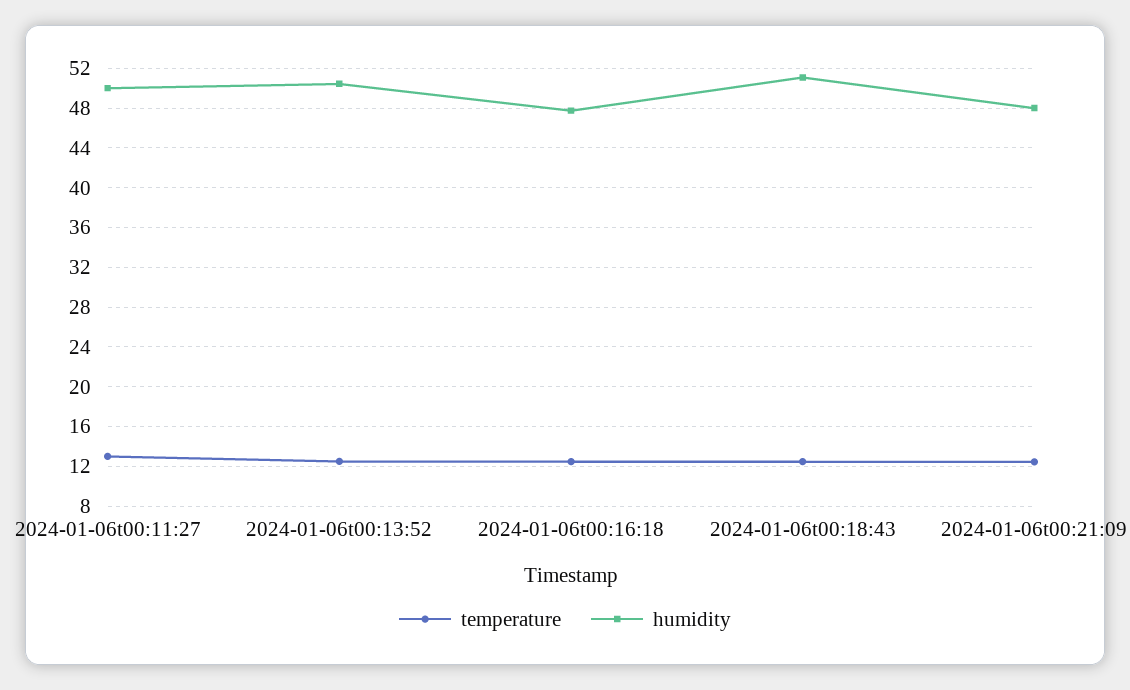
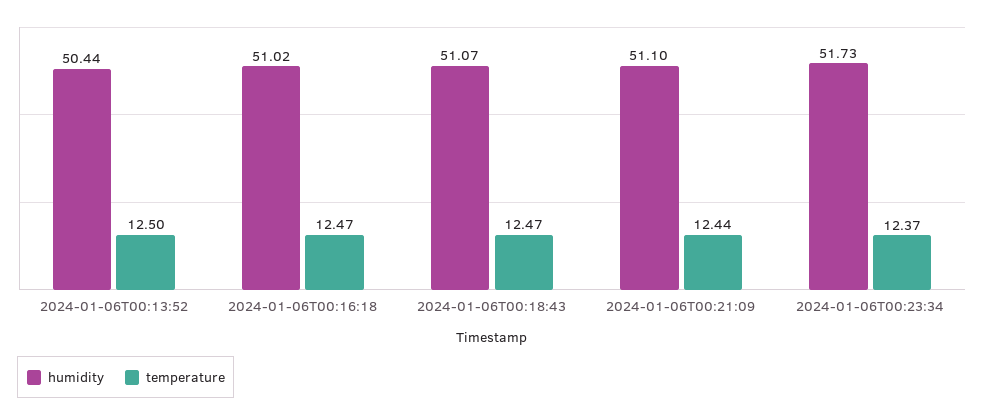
temperature, 2024-01-06t00:11:27: 13 -> none
humidity, 2024-01-06t00:11:27: 50 -> none
humidity, 2024-01-06t00:16:18: 48 -> 51.02
humidity, 2024-01-06t00:21:09: 48 -> 51.1
humidity, 2024-01-06T00:23:34: none -> 51.73
temperature, 2024-01-06T00:23:34: none -> 12.37

